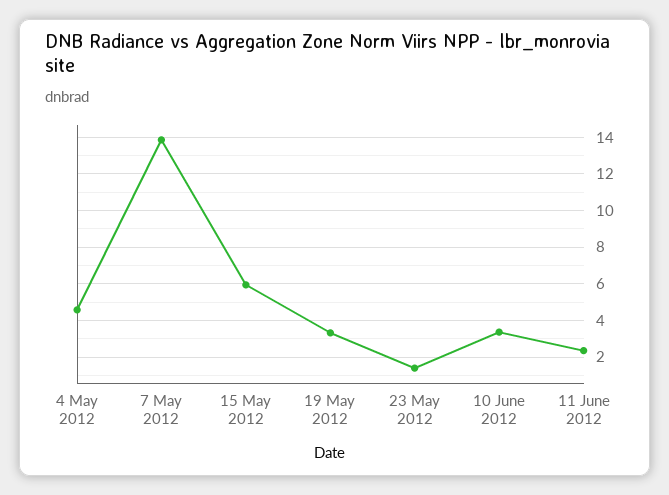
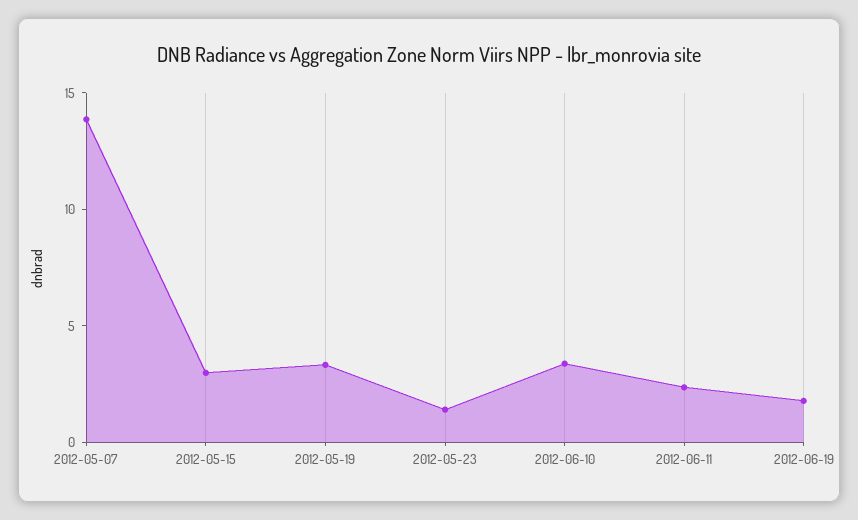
4 May 2012: 4.5 -> none
15 May 2012: 6 -> 3
2012-06-19: none -> 2

